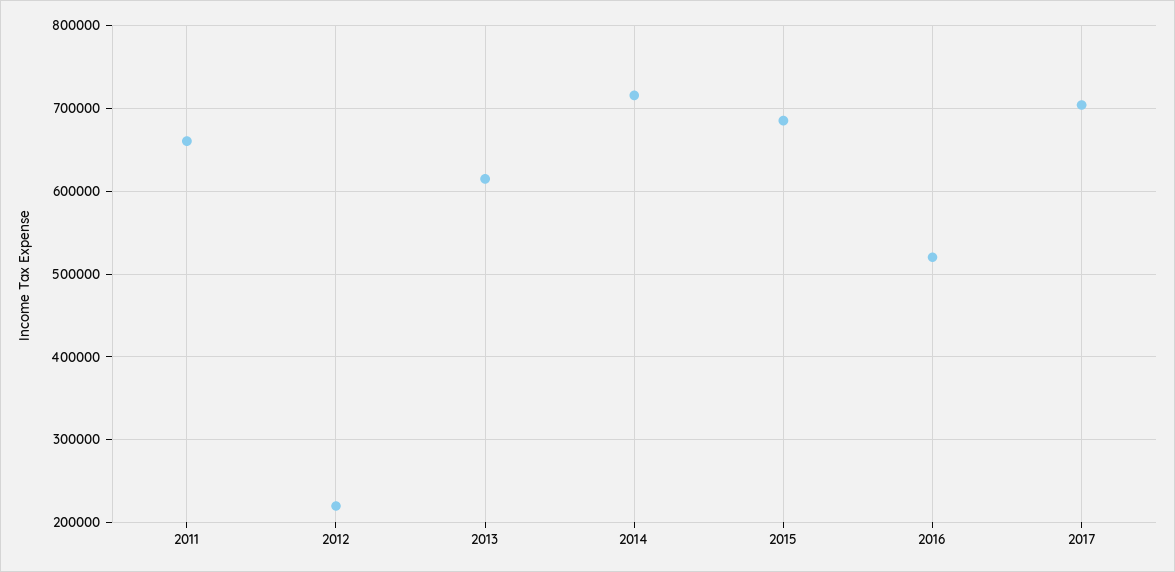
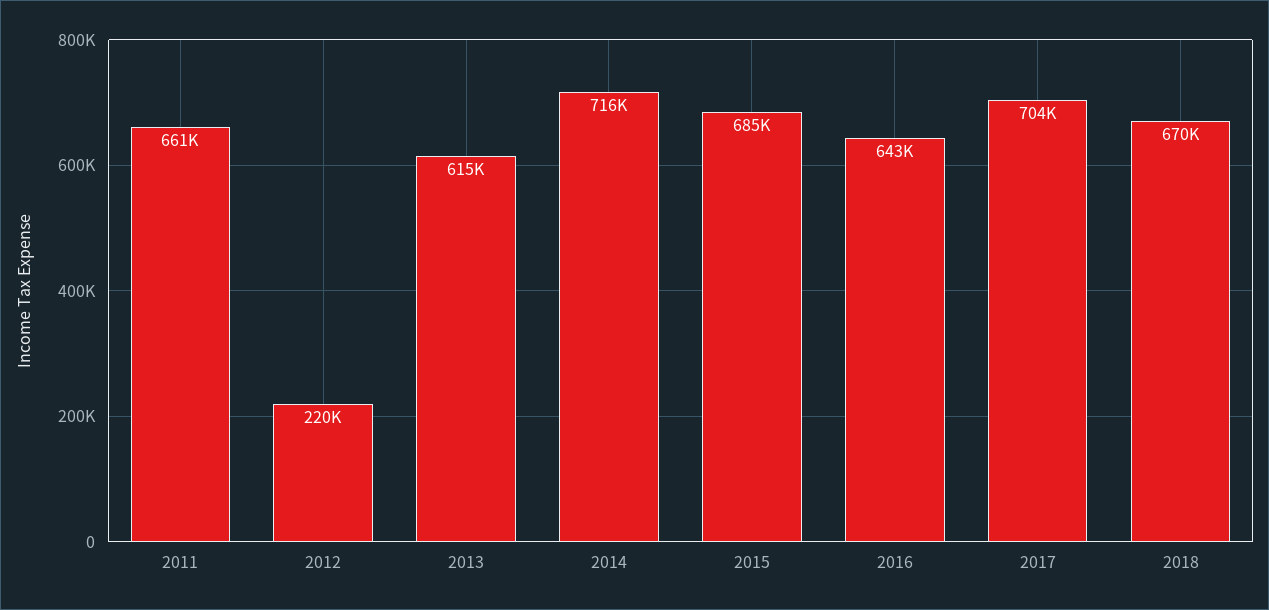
2016: 520000 -> 643000
2018: none -> 670000

